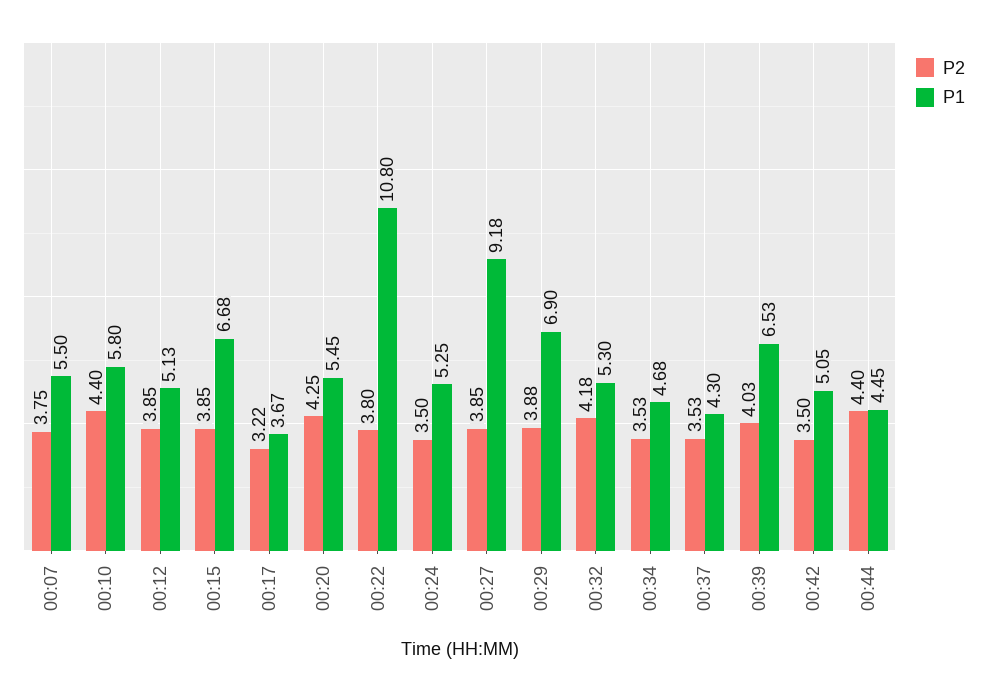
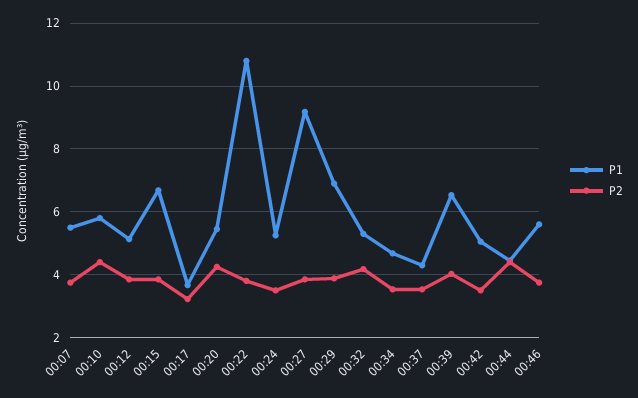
P1, 00:46: none -> 5.6
P2, 00:46: none -> 3.8

